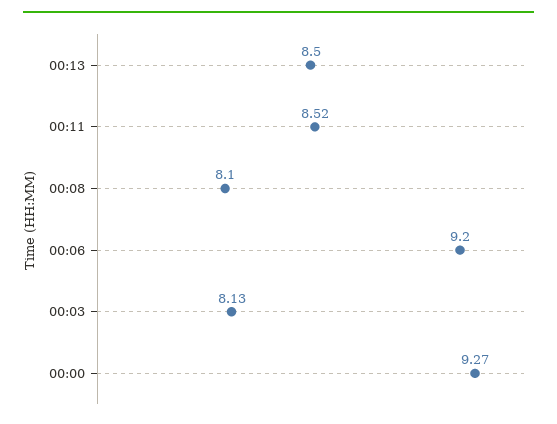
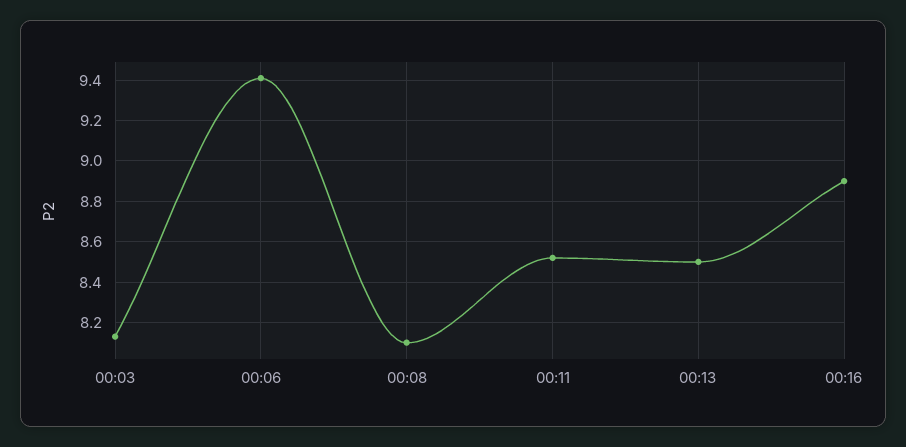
00:06: 9.2 -> 9.4
00:00: 9.27 -> none
00:16: none -> 8.9

